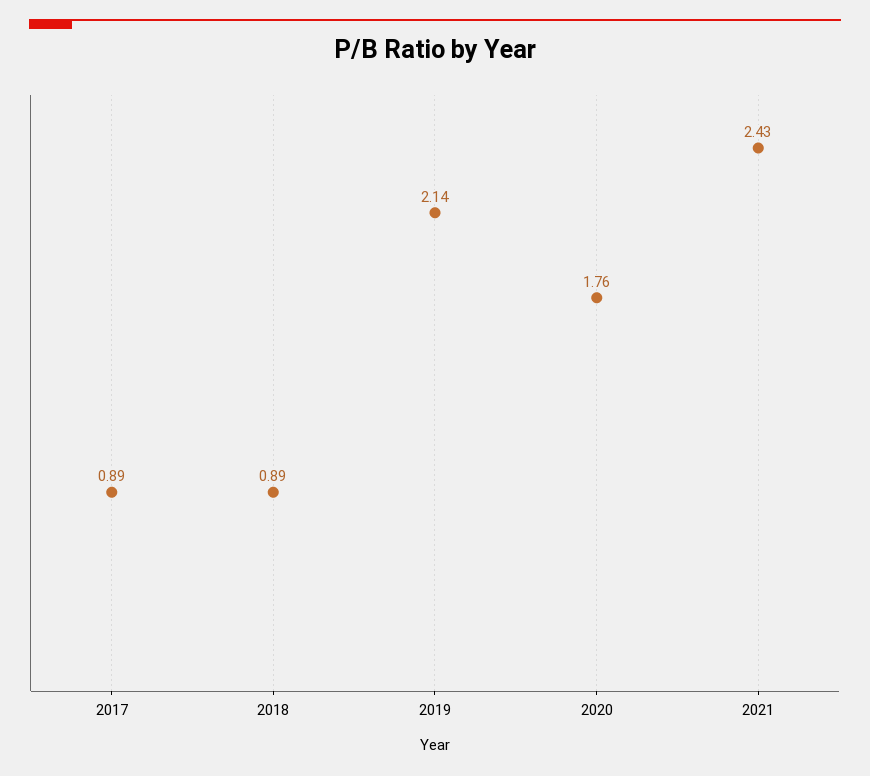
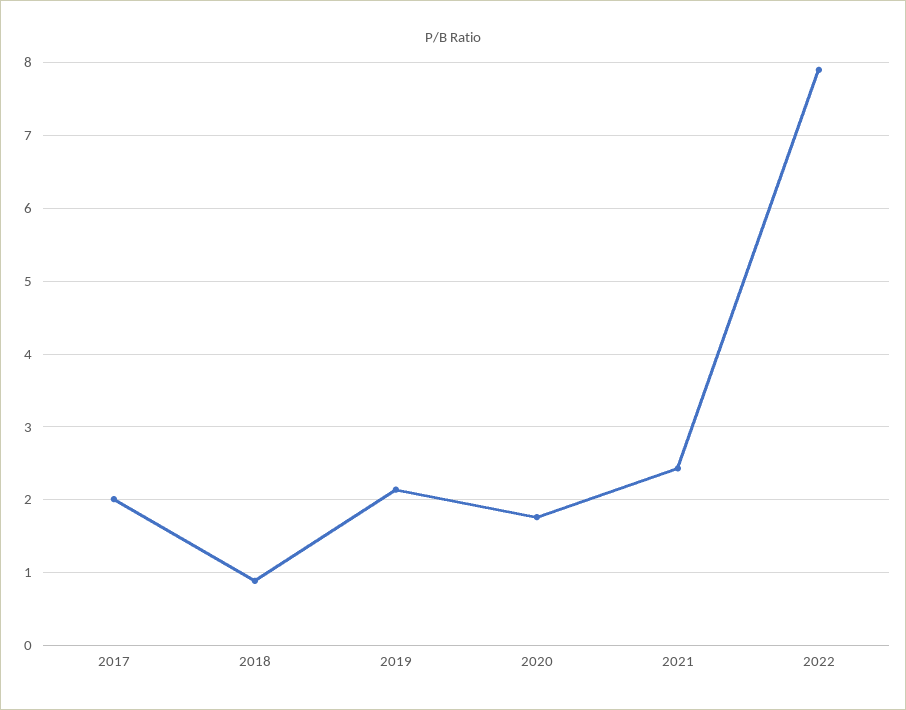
2017: 0.89 -> 2
2022: none -> 7.9

